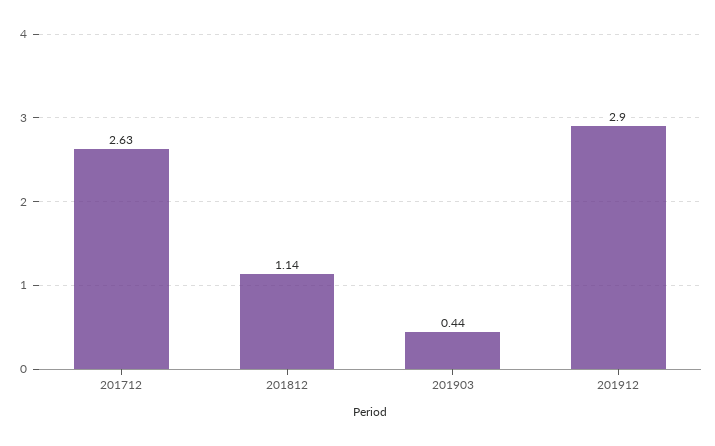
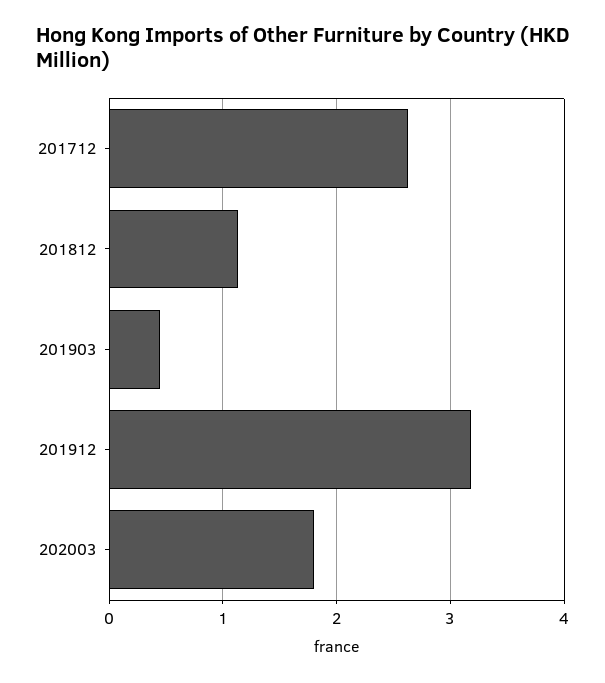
201912: 2.9 -> 3.2
202003: none -> 1.8

